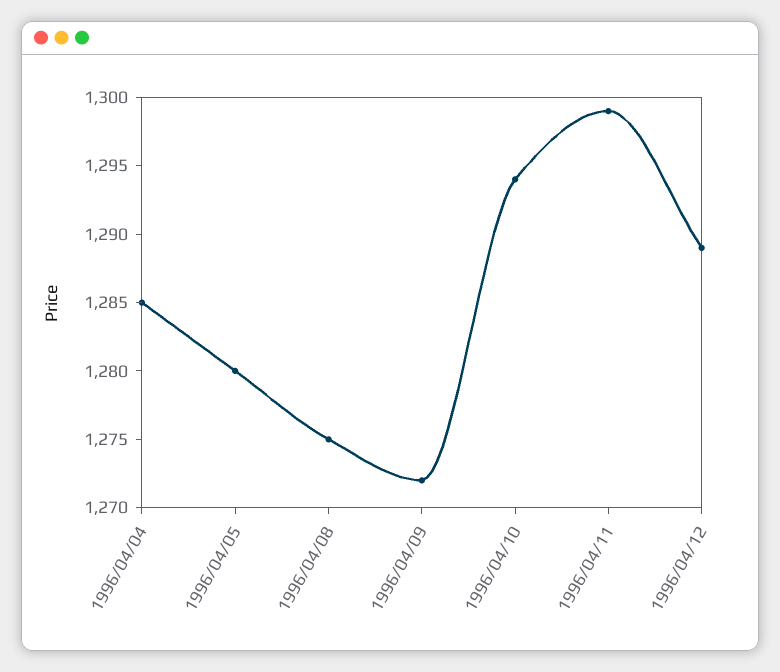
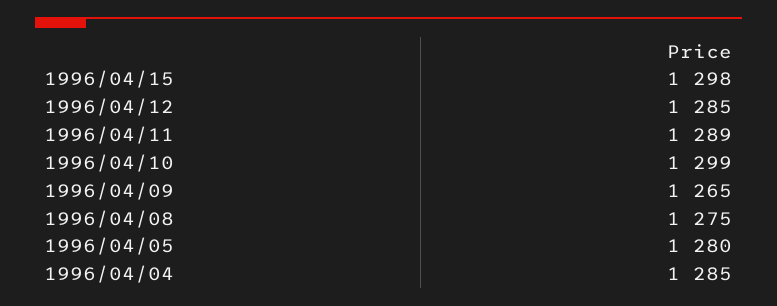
1996/04/09: 1272 -> 1265
1996/04/10: 1294 -> 1299
1996/04/11: 1299 -> 1289
1996/04/12: 1289 -> 1285
1996/04/15: none -> 1298

